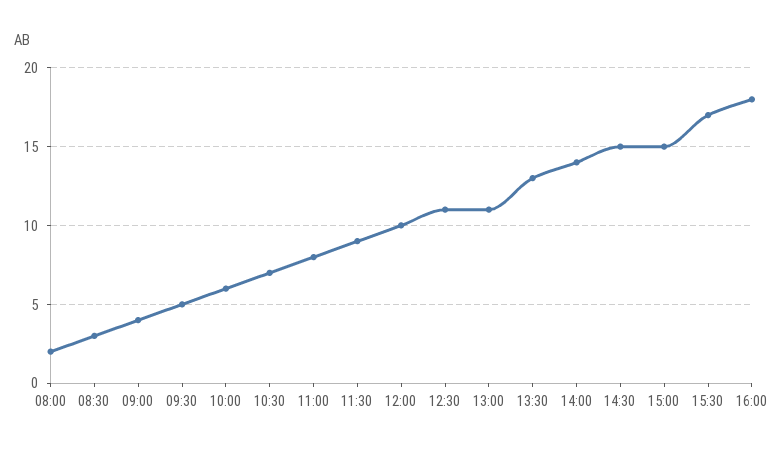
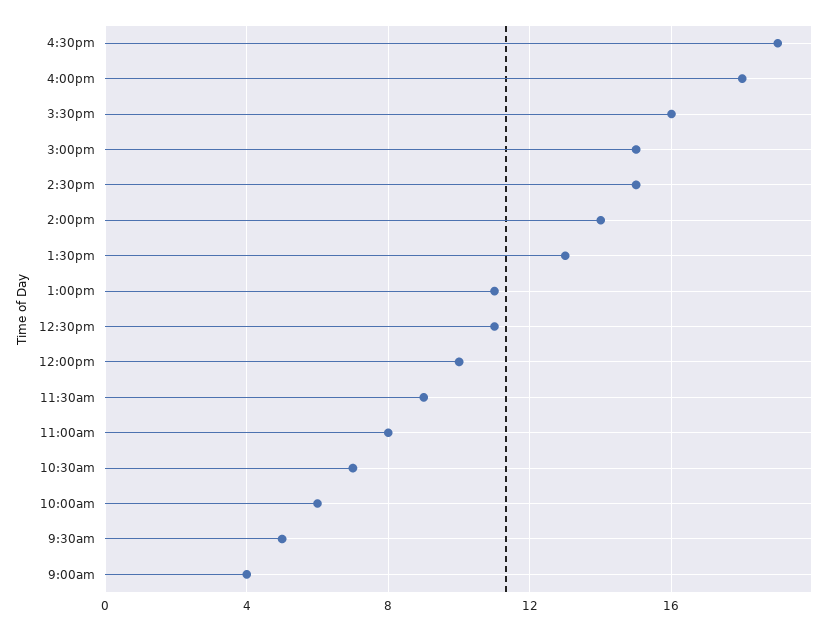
08:00: 2 -> none
08:30: 3 -> none
15:30: 17 -> 16
4:30pm: none -> 19

